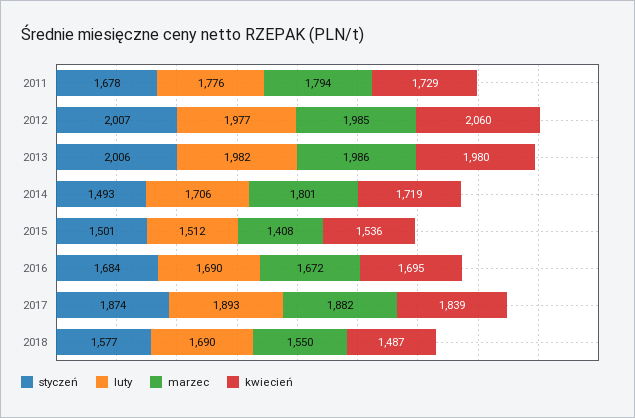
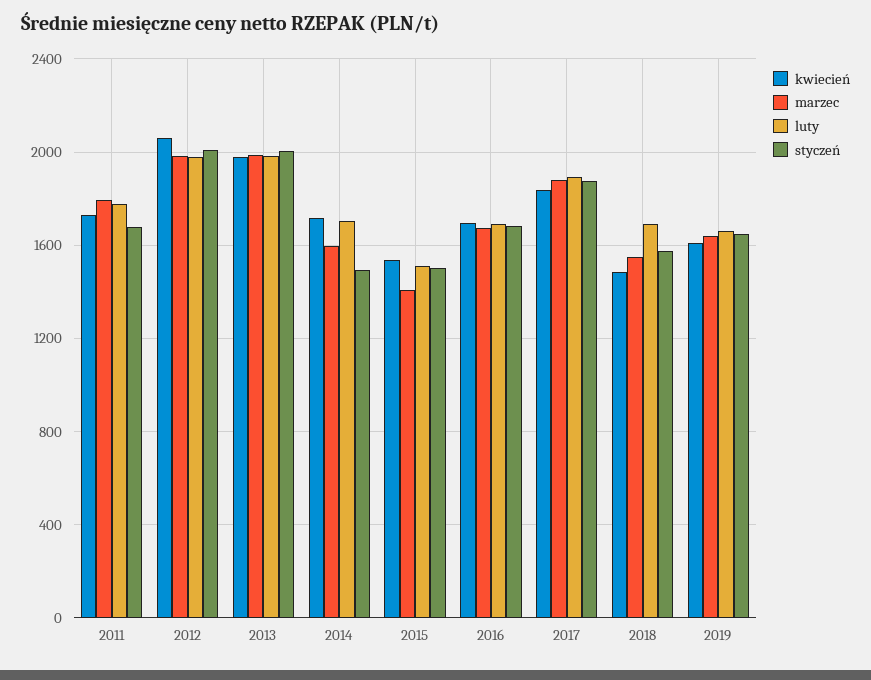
marzec, 2014: 1801 -> 1600
kwiecień, 2019: none -> 1600
marzec, 2019: none -> 1650
luty, 2019: none -> 1650
styczeń, 2019: none -> 1650

